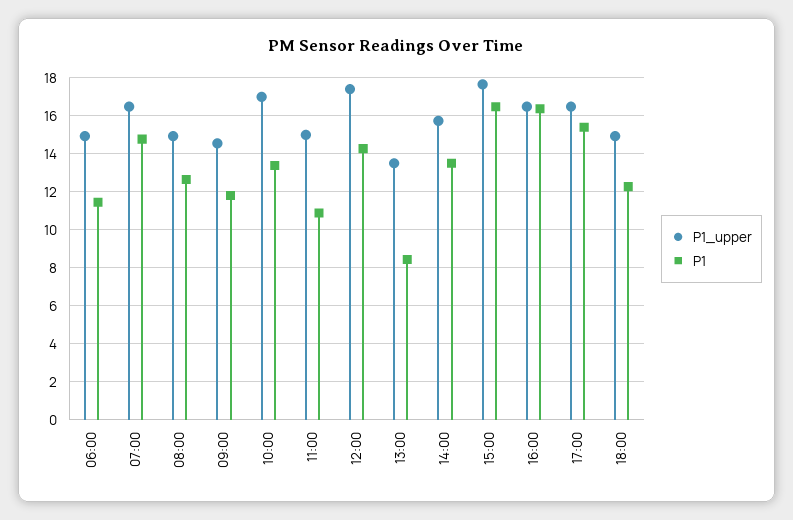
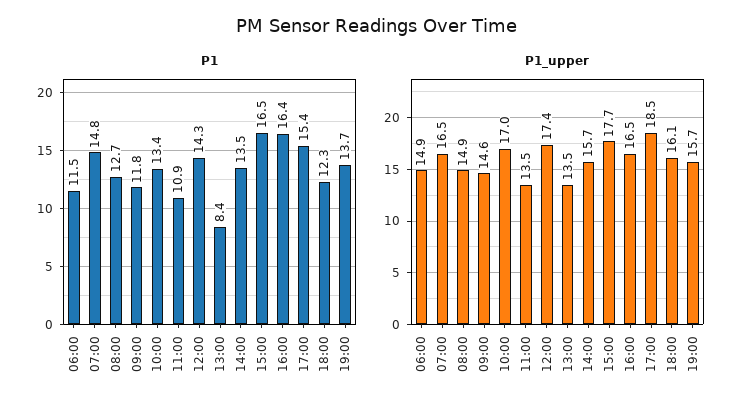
P1_upper, 11:00: 15 -> 13.5
P1_upper, 17:00: 16.5 -> 18.5
P1_upper, 18:00: 15 -> 16.1
P1, 19:00: none -> 13.7
P1_upper, 19:00: none -> 15.7

